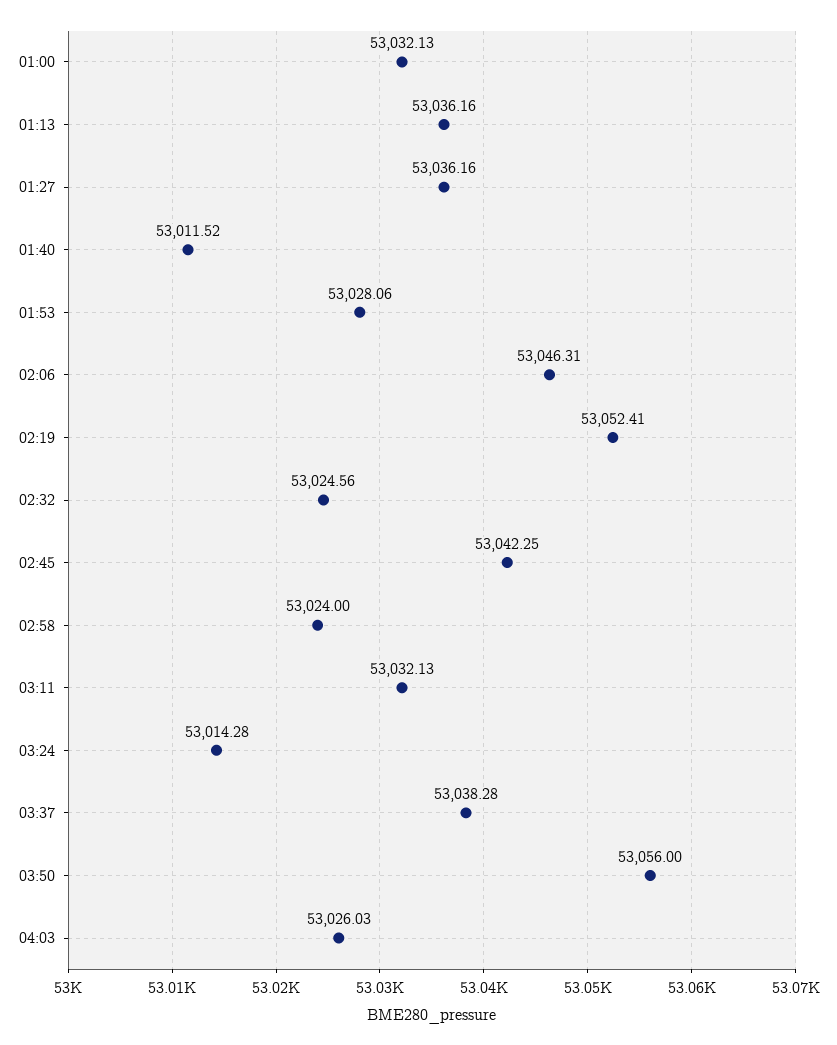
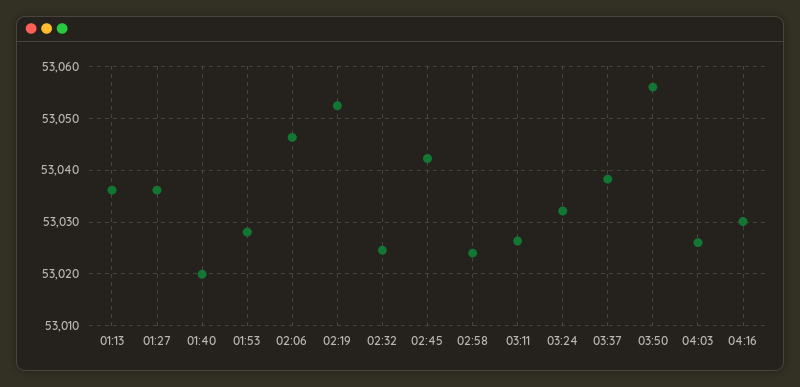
01:00: 53032.13 -> none
01:40: 53011.52 -> 53020
03:11: 53032.13 -> 53026
03:24: 53014.28 -> 53032
04:16: none -> 53030

